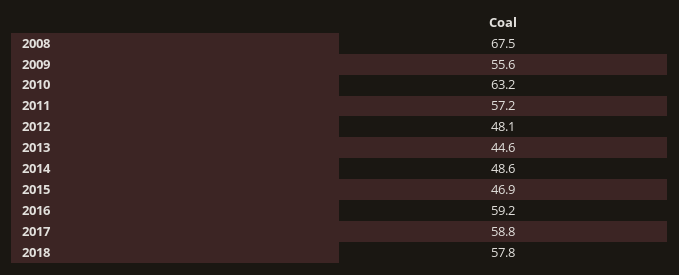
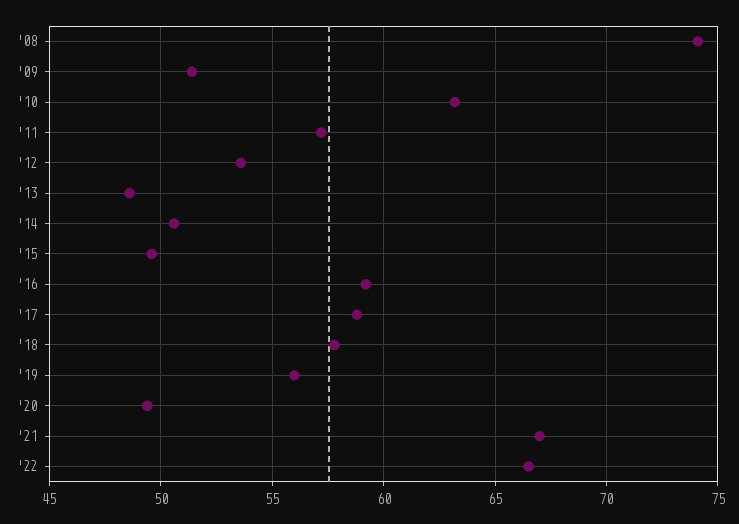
2008: 67.5 -> 74
2009: 55.6 -> 51.5
2012: 48.1 -> 53.5
2013: 44.6 -> 48.5
2014: 48.6 -> 50.5
2015: 46.9 -> 49.5
'19: none -> 56
'20: none -> 49.5
'21: none -> 67
'22: none -> 66.5

